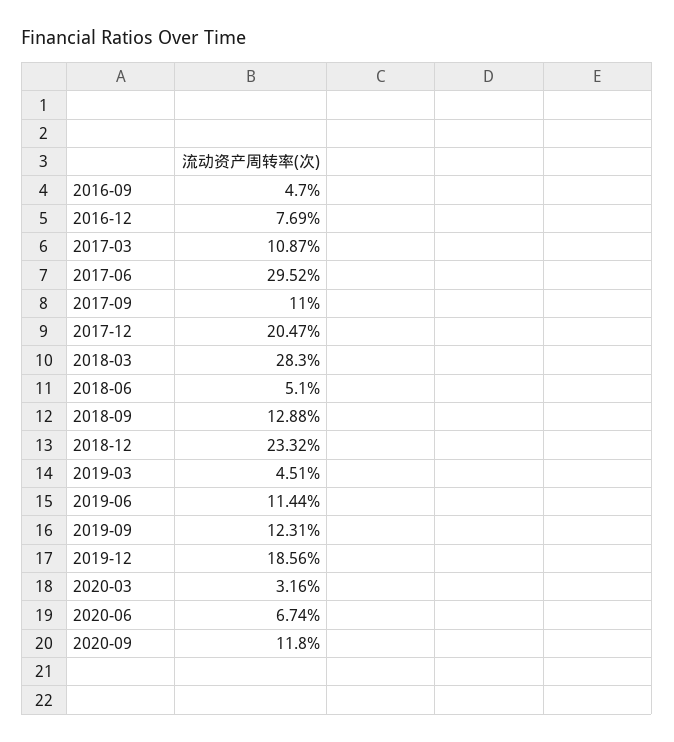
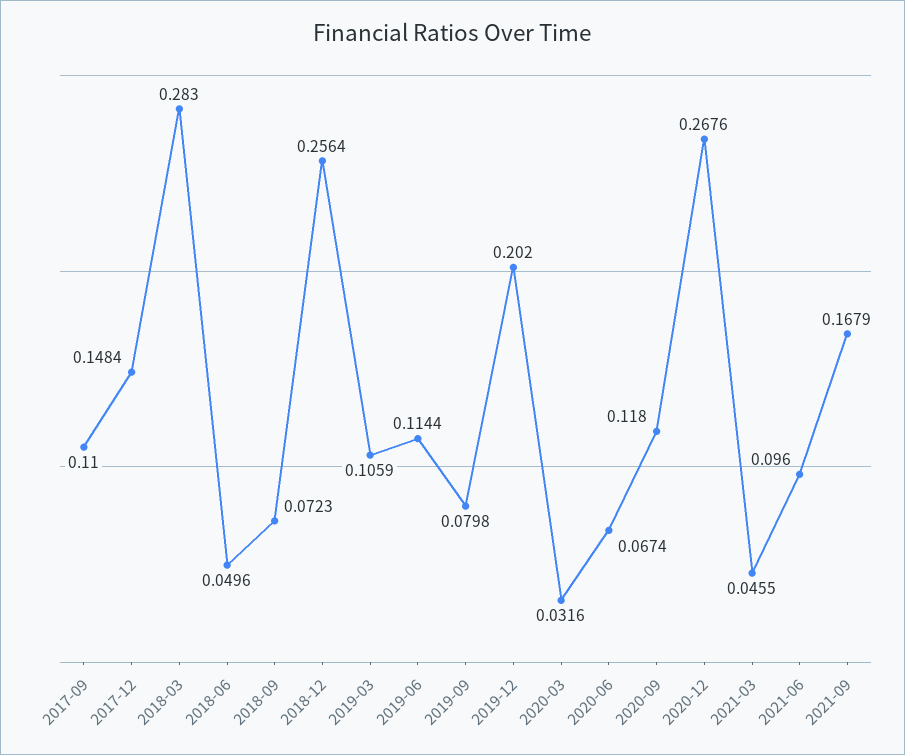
2016-09: 0.047 -> none
2016-12: 0.0769 -> none
2017-03: 0.1087 -> none
2017-06: 0.2952 -> none
2017-12: 0.2047 -> 0.1484
2018-06: 0.051 -> 0.0496
2018-09: 0.1288 -> 0.0723
2018-12: 0.2332 -> 0.2564
2019-03: 0.0451 -> 0.1059
2019-09: 0.1231 -> 0.0798
2019-12: 0.1856 -> 0.202
2020-12: none -> 0.2676
2021-03: none -> 0.0455
2021-06: none -> 0.096
2021-09: none -> 0.1679

